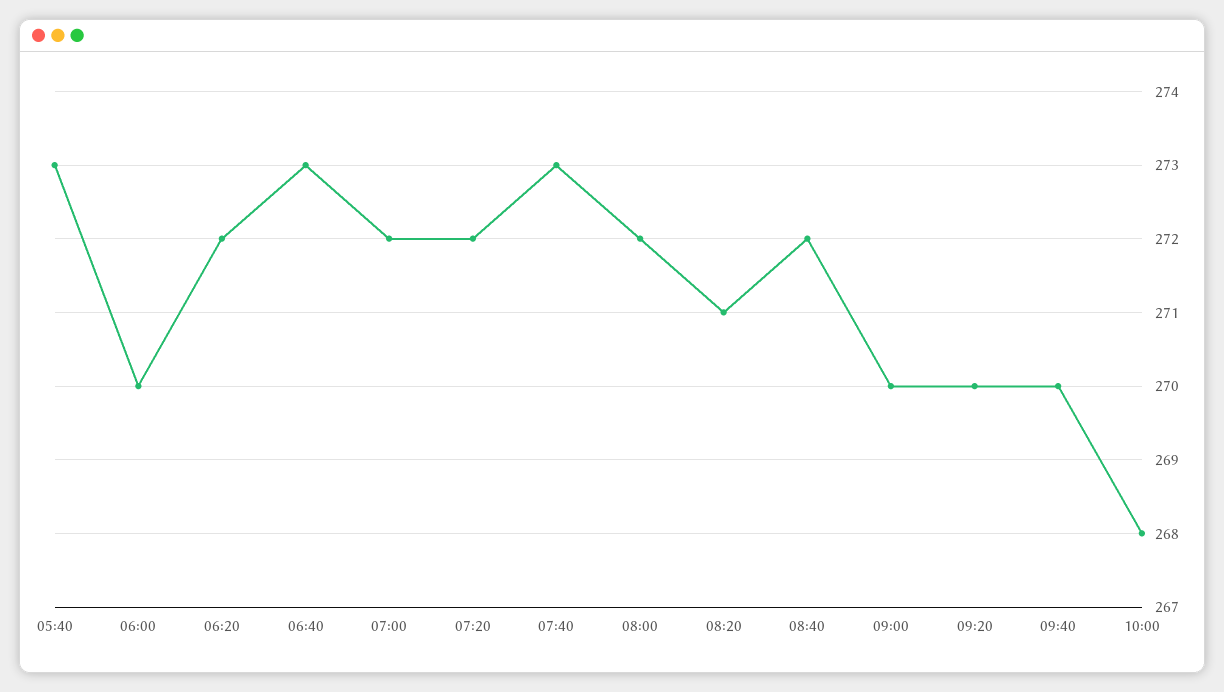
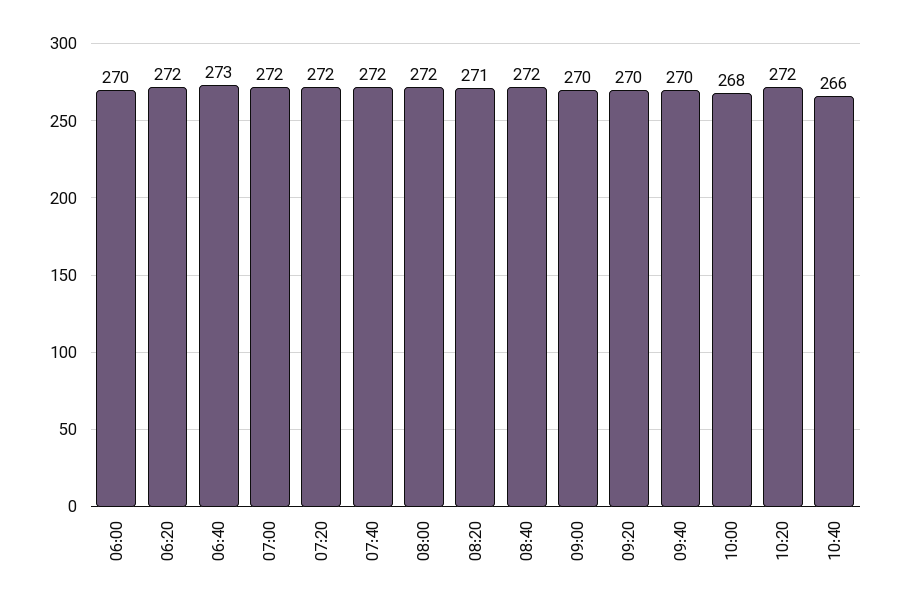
05:40: 273 -> none
07:40: 273 -> 272
10:20: none -> 272
10:40: none -> 266

